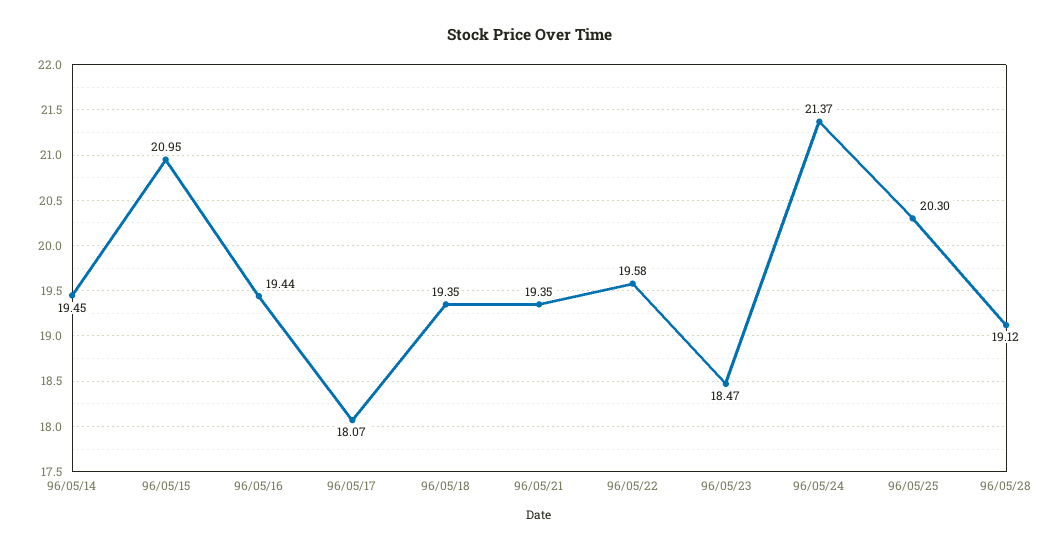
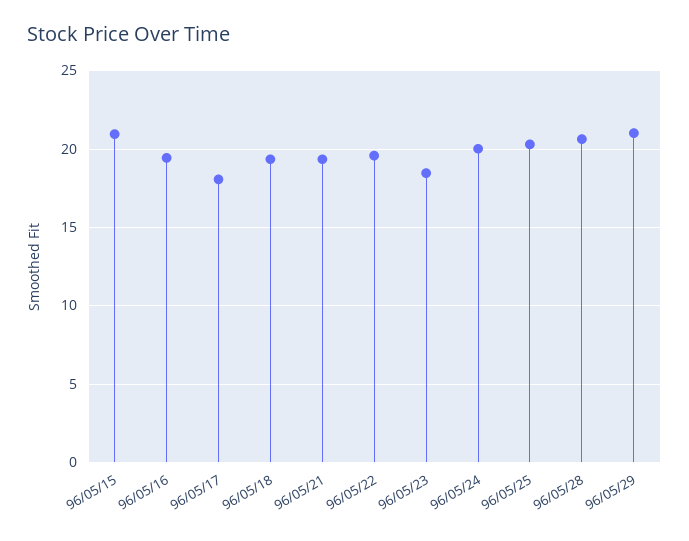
96/05/14: 19.45 -> none
96/05/24: 21.37 -> 20
96/05/28: 19.12 -> 20.5
96/05/29: none -> 21

